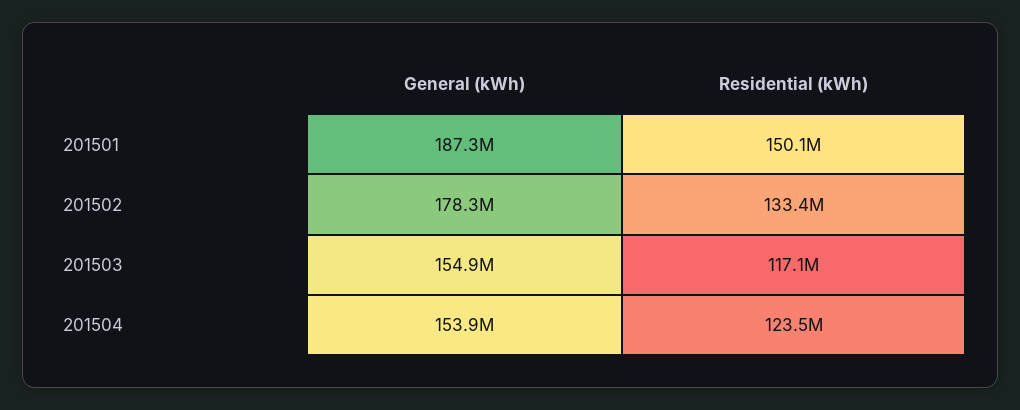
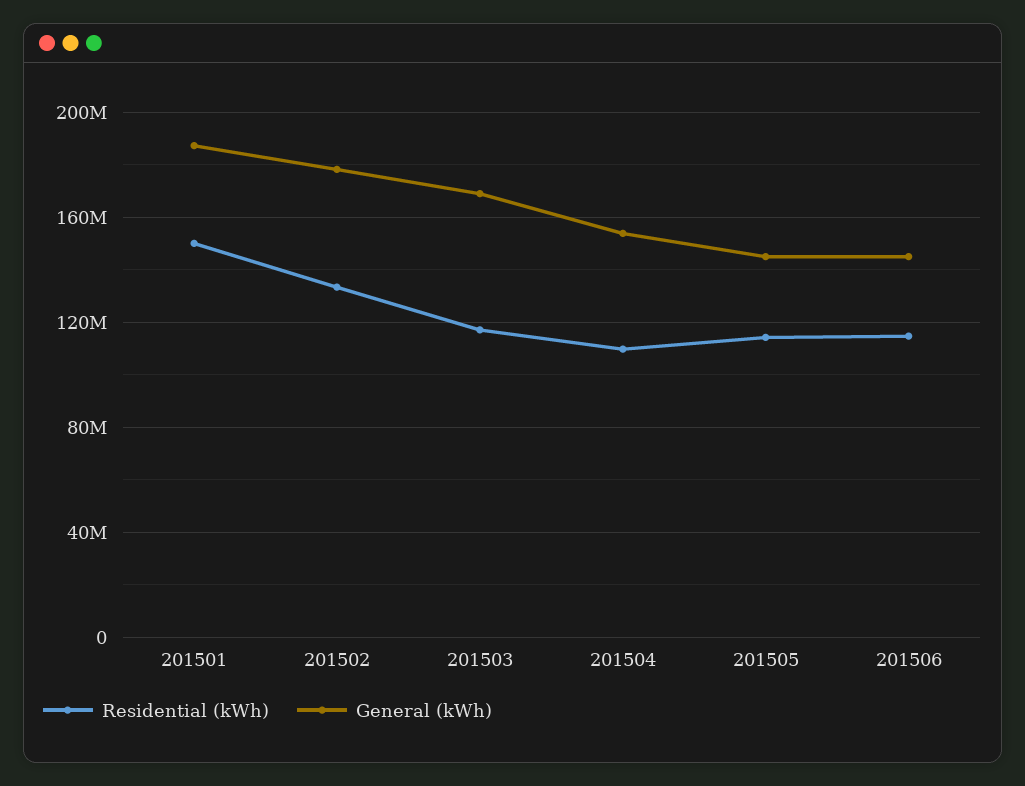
General (kWh), 201503: 154900000 -> 170000000
Residential (kWh), 201504: 123500000 -> 110000000
Residential (kWh), 201505: none -> 115000000
General (kWh), 201505: none -> 145000000
Residential (kWh), 201506: none -> 115000000
General (kWh), 201506: none -> 145000000

